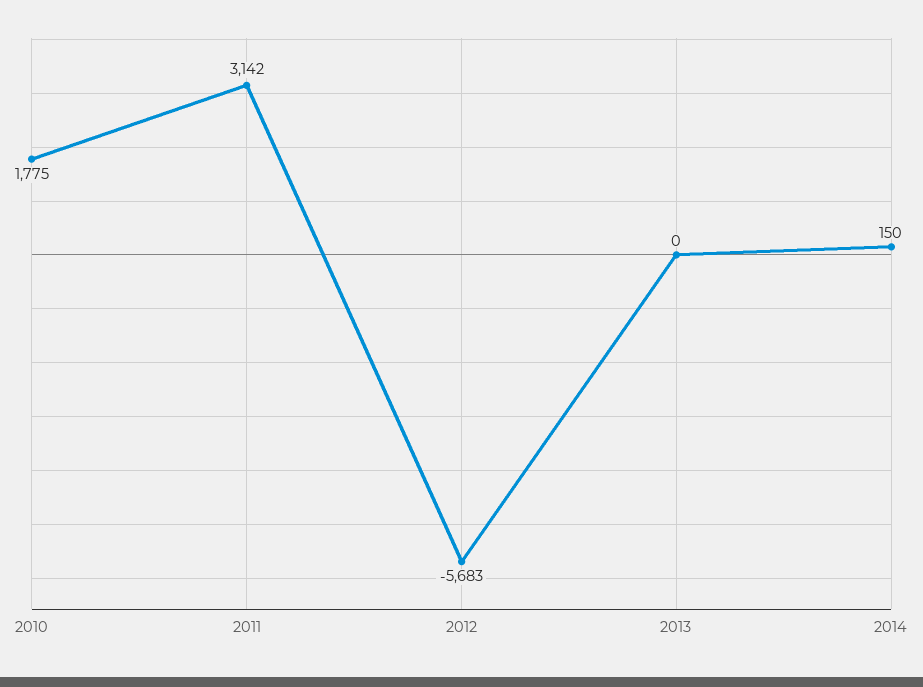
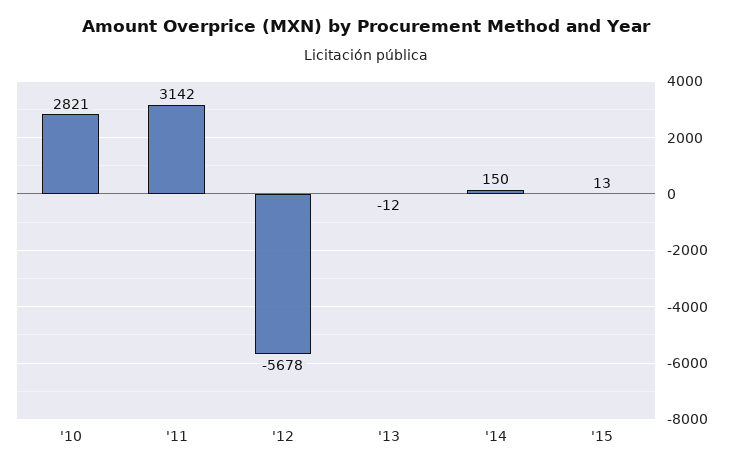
2010: 1775 -> 2821
2012: -5683 -> -5678
2013: 0 -> -12
'15: none -> 13

